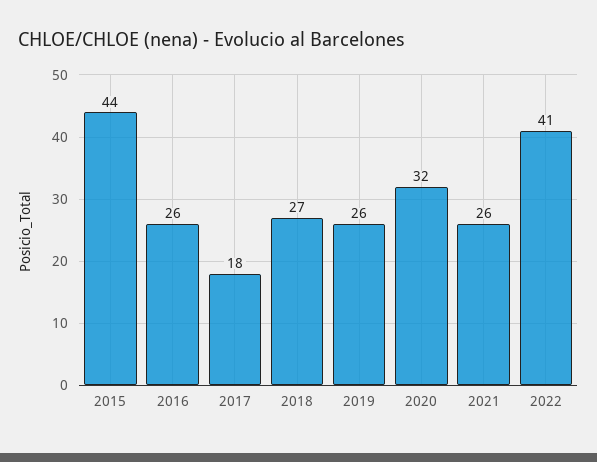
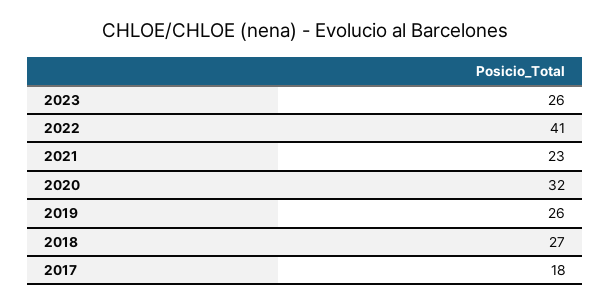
2015: 44 -> none
2016: 26 -> none
2021: 26 -> 23
2023: none -> 26

